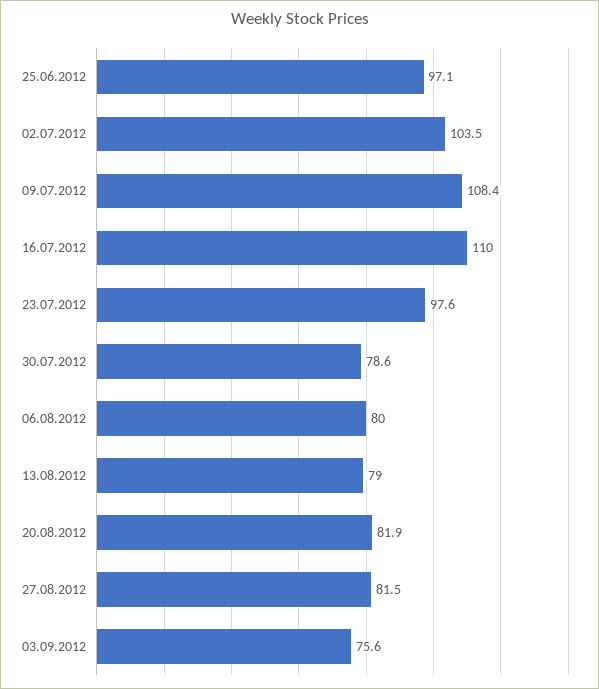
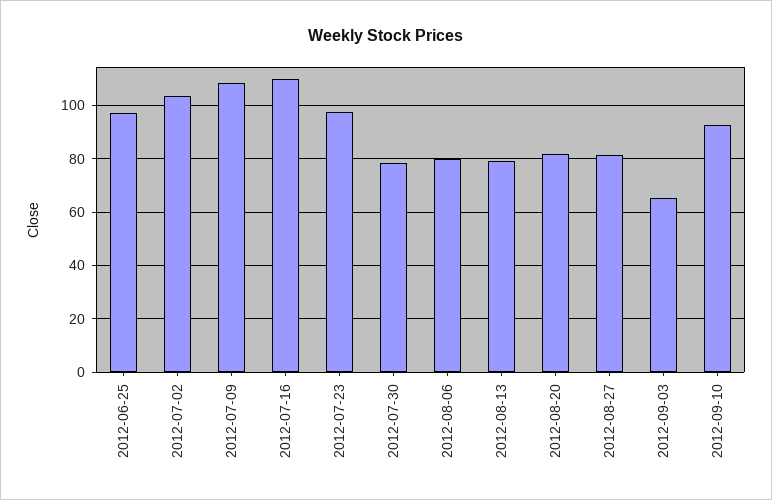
03.09.2012: 75.6 -> 65
2012-09-10: none -> 92.5

